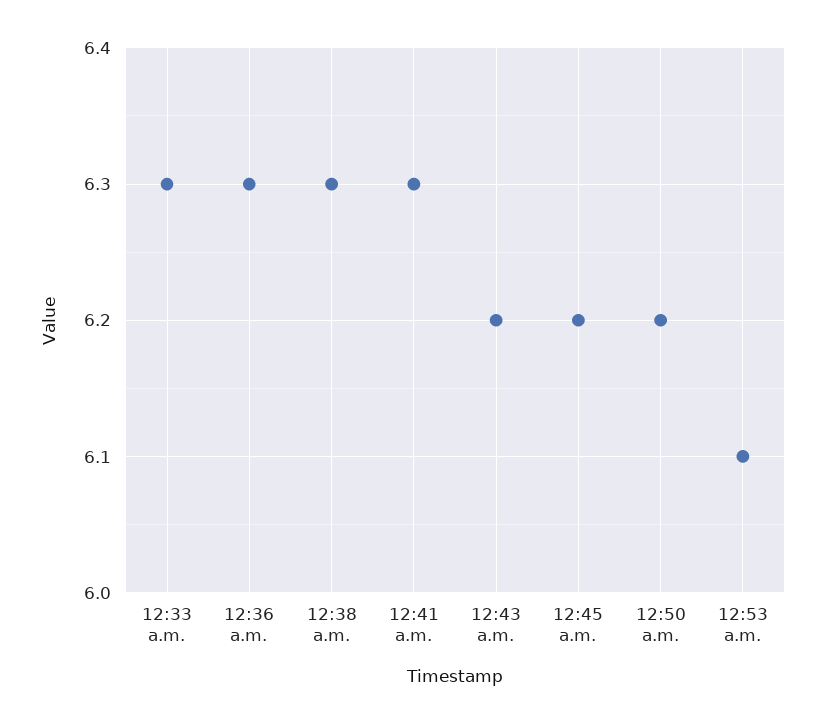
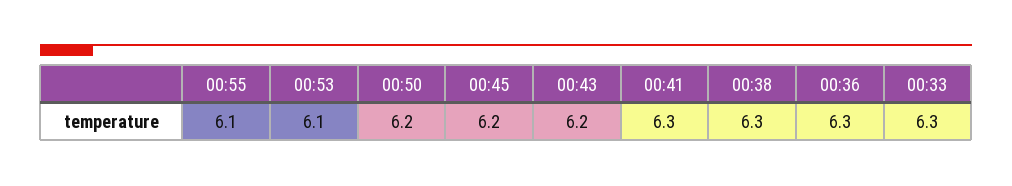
00:55: none -> 6.1

